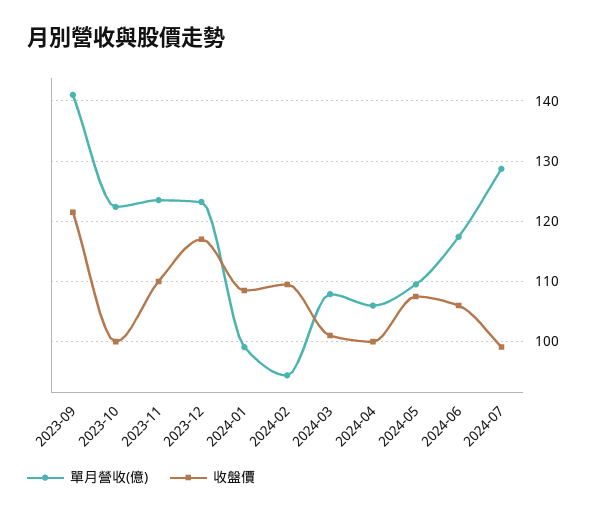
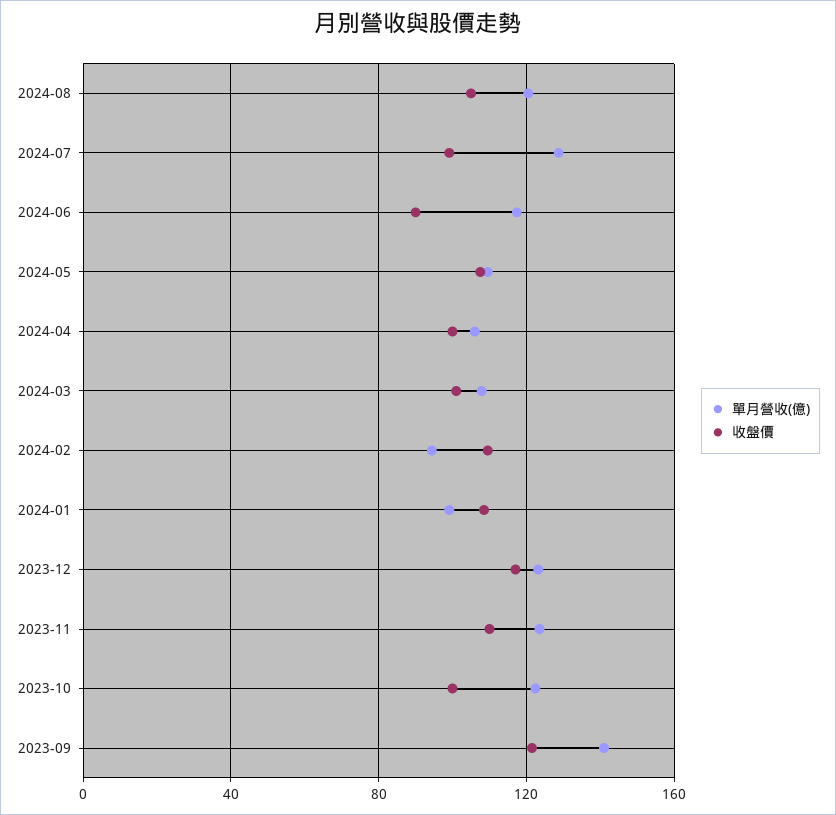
收盤價, 2024-06: 106 -> 90
單月營收(億), 2024-08: none -> 120
收盤價, 2024-08: none -> 105

